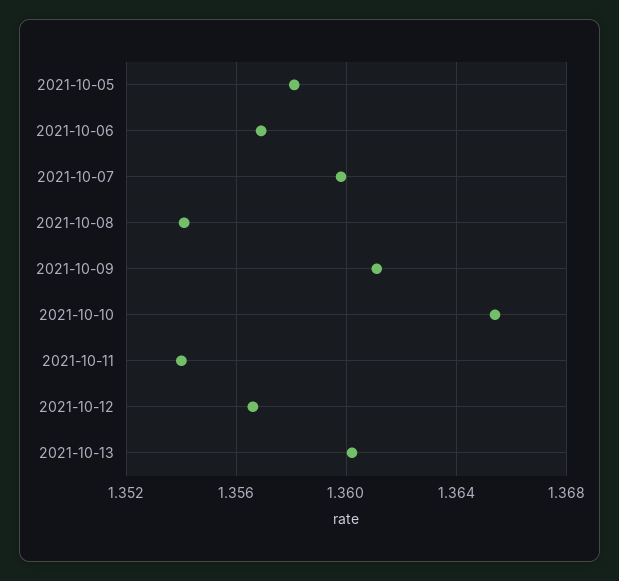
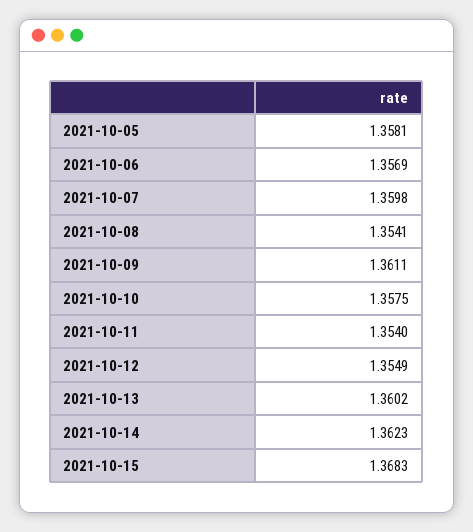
2021-10-10: 1.3655 -> 1.3575
2021-10-12: 1.3565 -> 1.3549
2021-10-14: none -> 1.3623
2021-10-15: none -> 1.3683

